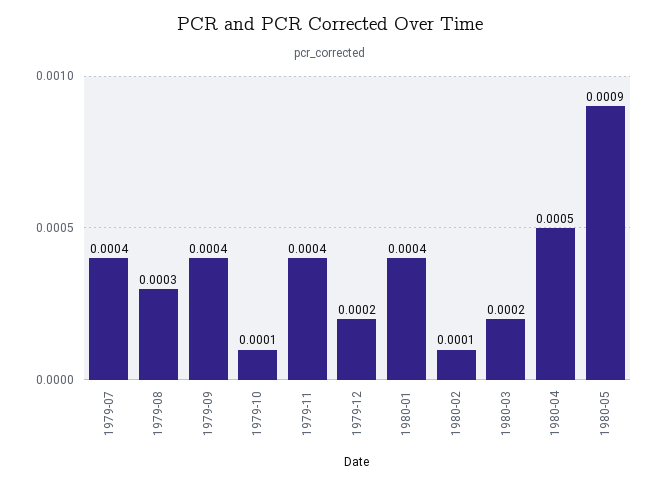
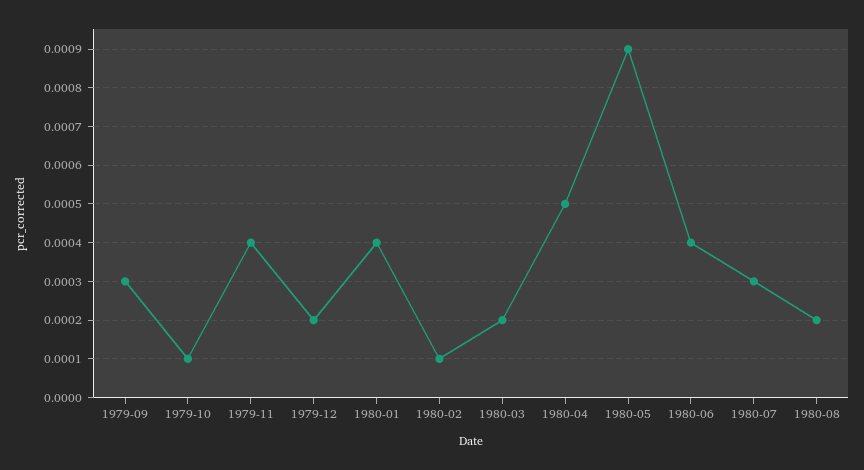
1979-07: 0.0004 -> none
1979-08: 0.0003 -> none
1979-09: 0.0004 -> 0.0003
1980-06: none -> 0.0004
1980-07: none -> 0.0003
1980-08: none -> 0.0002

